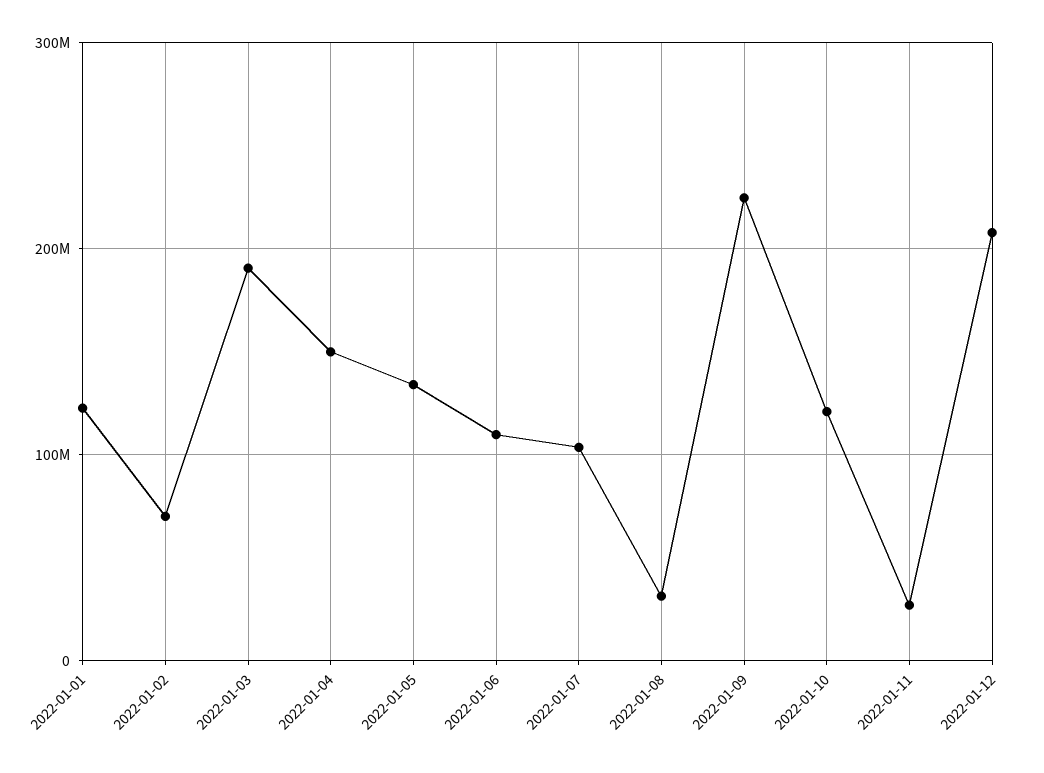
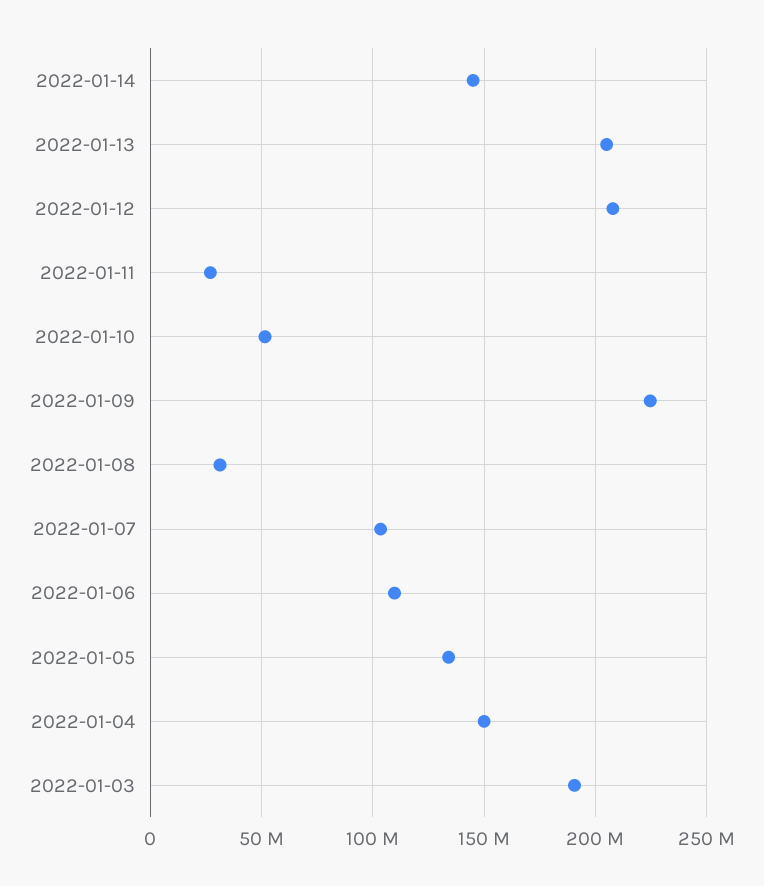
2022-01-01: 120000000 -> none
2022-01-02: 70000000 -> none
2022-01-10: 120000000 -> 50000000
2022-01-14: none -> 145000000
2022-01-13: none -> 205000000

